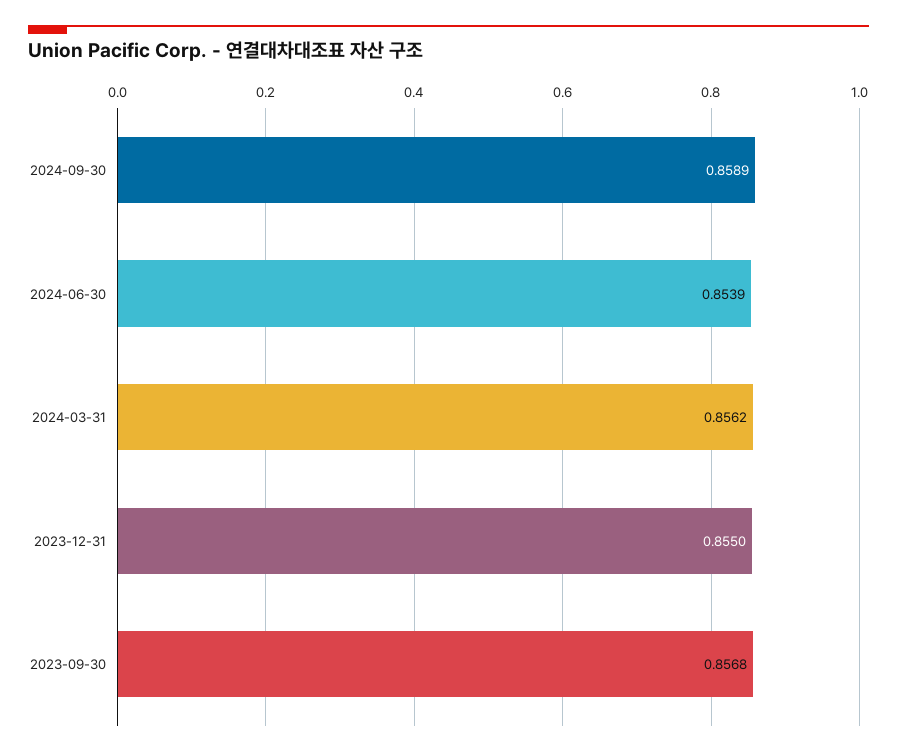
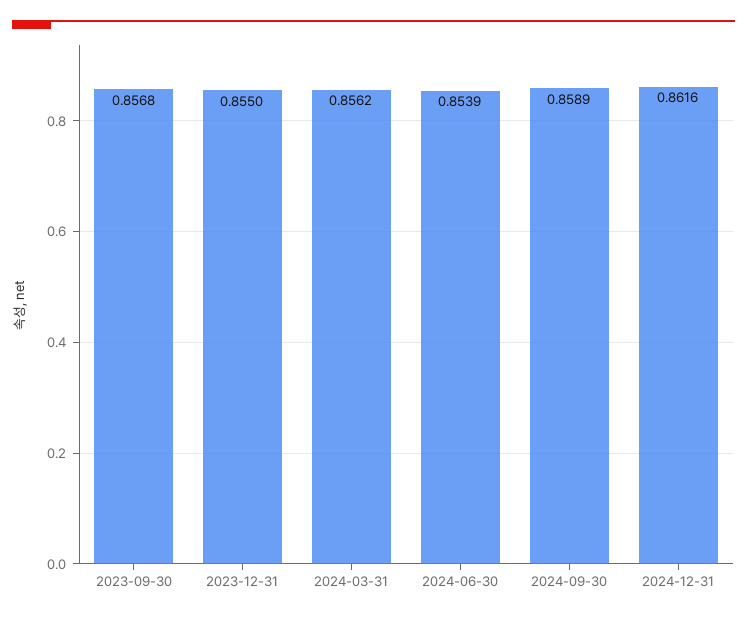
2024-12-31: none -> 0.8616

